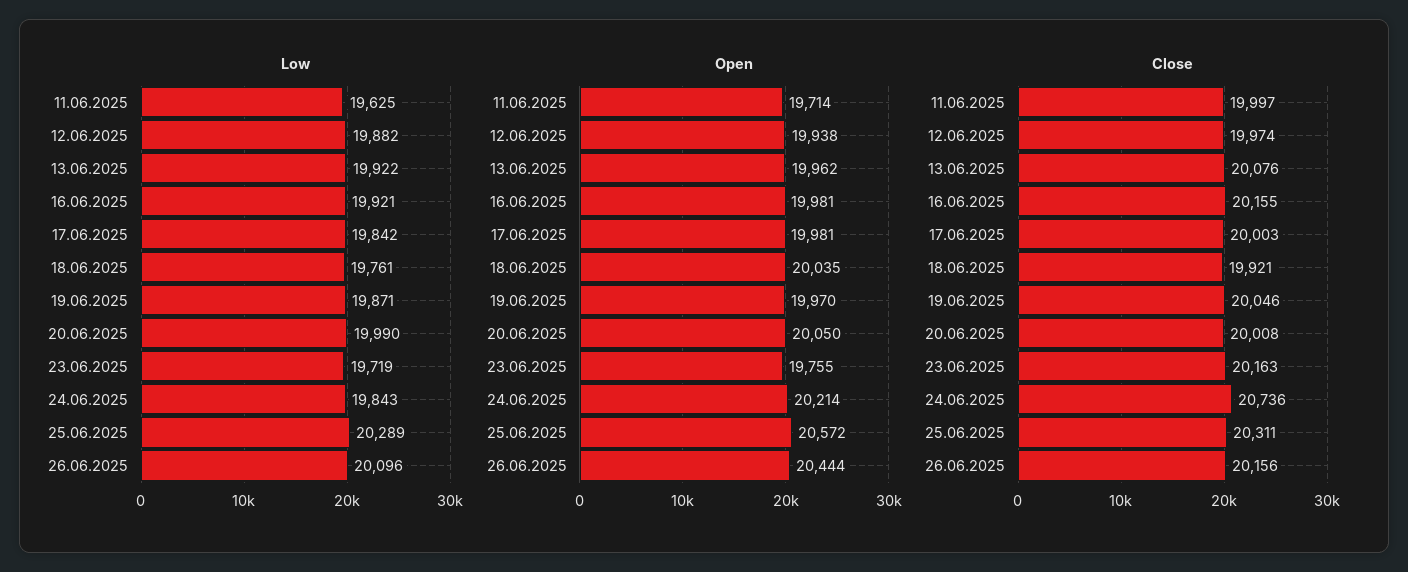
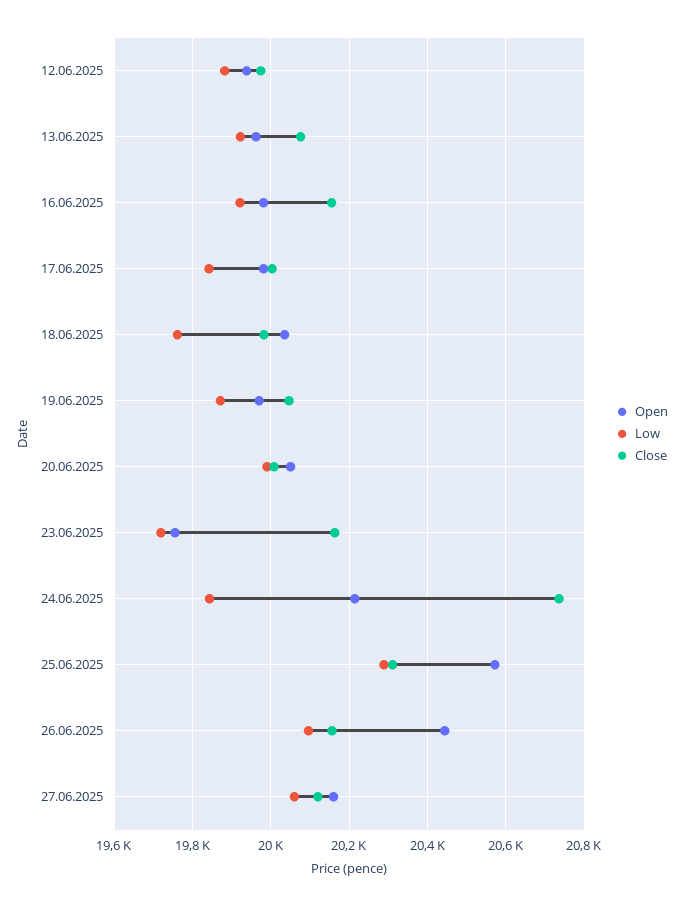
Low, 11.06.2025: 19625 -> none
Open, 11.06.2025: 19714 -> none
Close, 11.06.2025: 19997 -> none
Close, 18.06.2025: 19921 -> 19980
Open, 27.06.2025: none -> 20160
Low, 27.06.2025: none -> 20060
Close, 27.06.2025: none -> 20120

